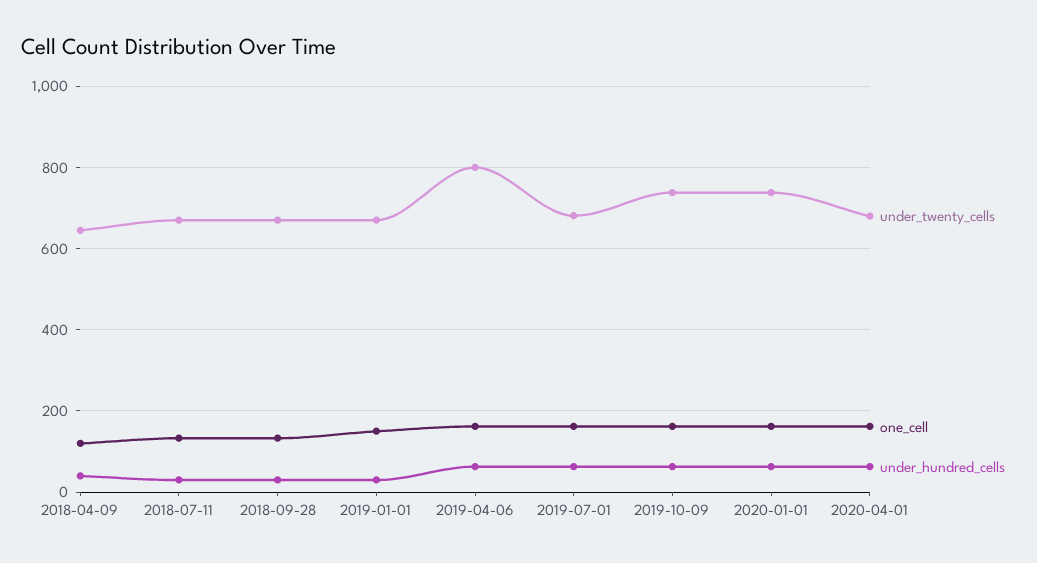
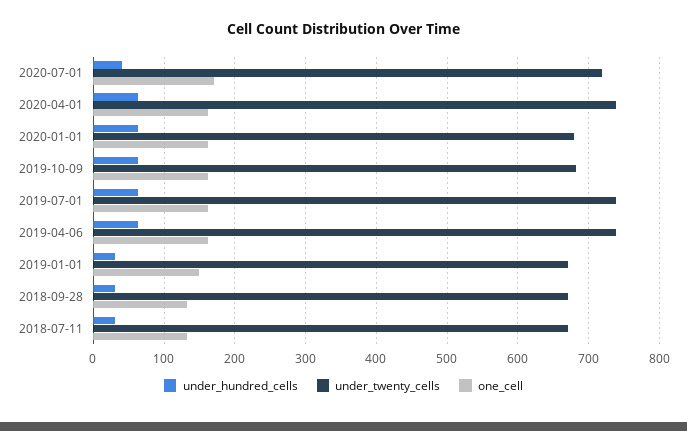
under_twenty_cells, 2018-04-09: 640 -> none
one_cell, 2018-04-09: 120 -> none
under_hundred_cells, 2018-04-09: 40 -> none
under_twenty_cells, 2019-04-06: 800 -> 740
under_twenty_cells, 2019-07-01: 680 -> 740
under_twenty_cells, 2019-10-09: 740 -> 680
under_twenty_cells, 2020-01-01: 740 -> 680
under_twenty_cells, 2020-04-01: 680 -> 740
under_hundred_cells, 2020-07-01: none -> 40
under_twenty_cells, 2020-07-01: none -> 720
one_cell, 2020-07-01: none -> 170

